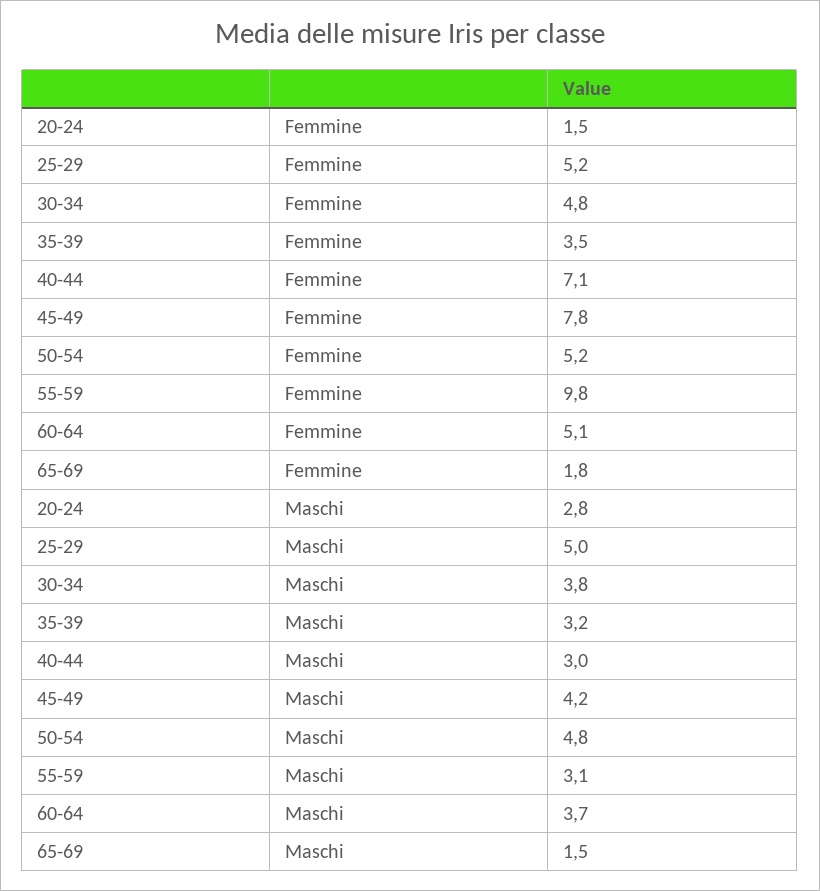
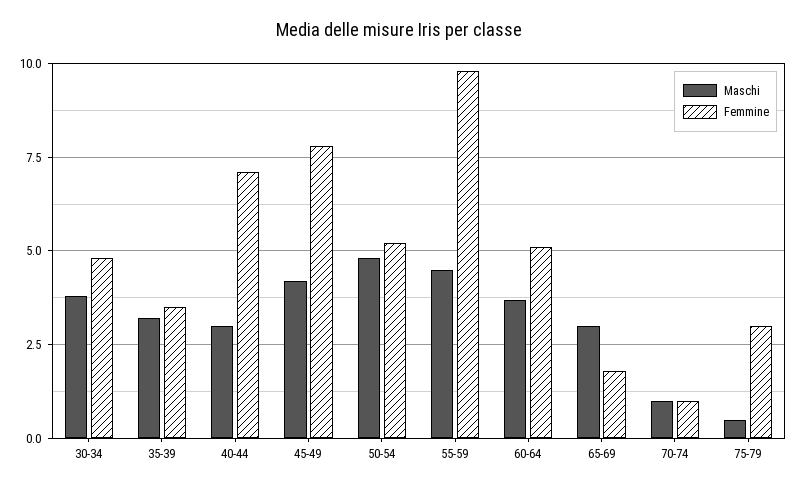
Femmine, 20-24: 1.5 -> none
Femmine, 25-29: 5.2 -> none
Maschi, 20-24: 2.8 -> none
Maschi, 25-29: 5 -> none
Maschi, 55-59: 3.1 -> 4.5
Maschi, 65-69: 1.5 -> 3
Maschi, 70-74: none -> 1
Femmine, 70-74: none -> 1
Maschi, 75-79: none -> 0.5
Femmine, 75-79: none -> 3

